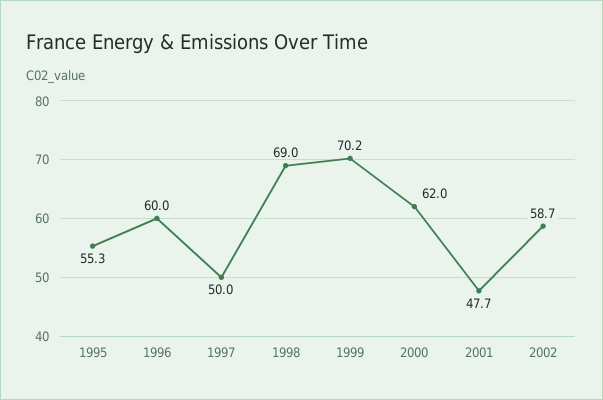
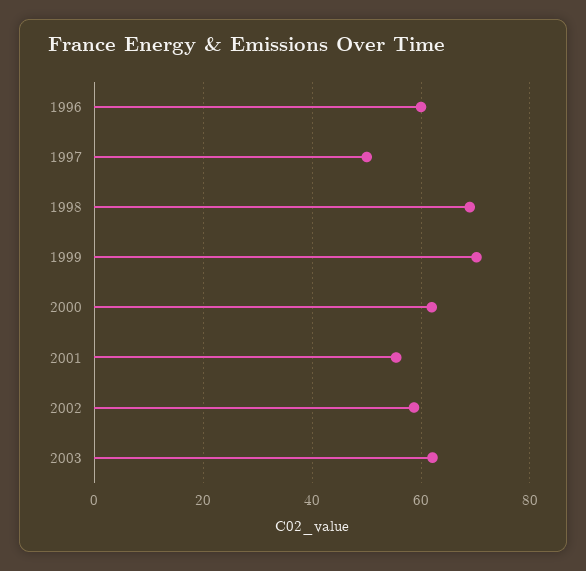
1995: 55.3 -> none
2001: 47.7 -> 56
2003: none -> 62

